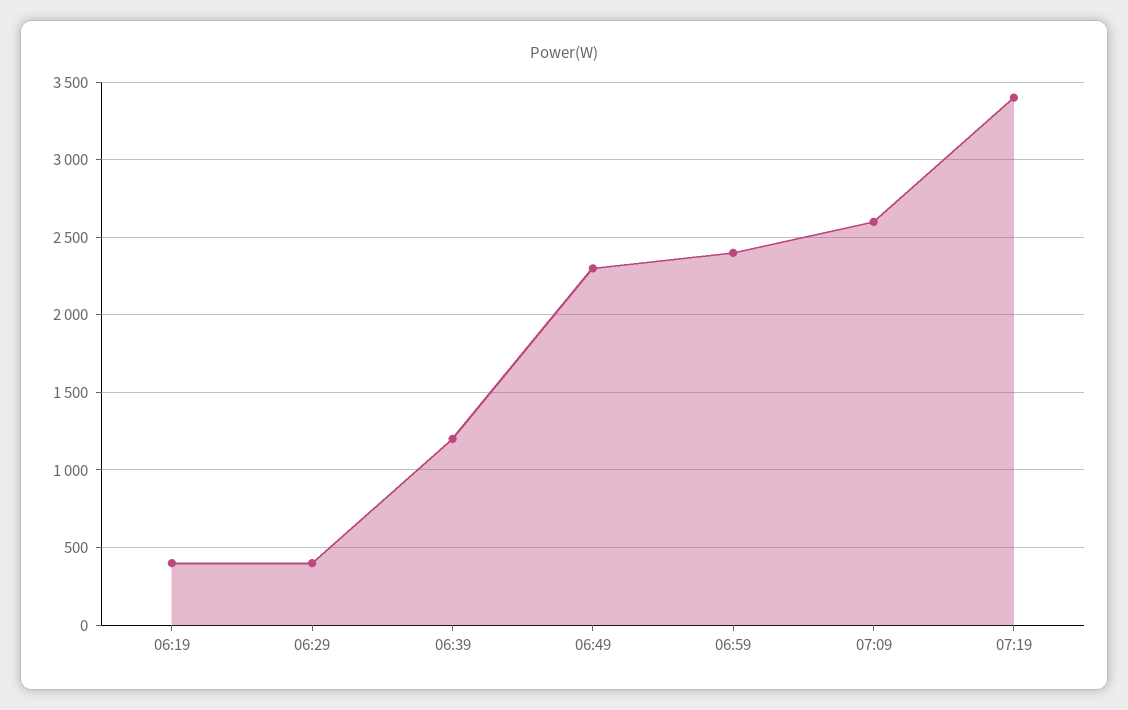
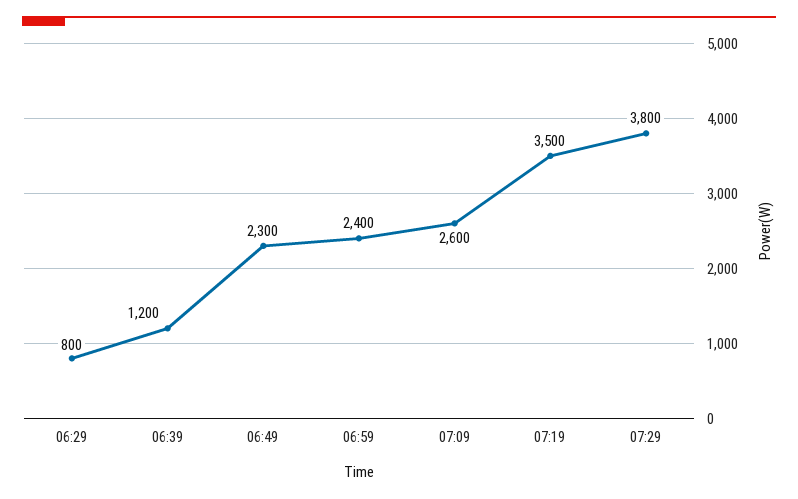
06:19: 400 -> none
06:29: 400 -> 800
07:19: 3400 -> 3500
07:29: none -> 3800

